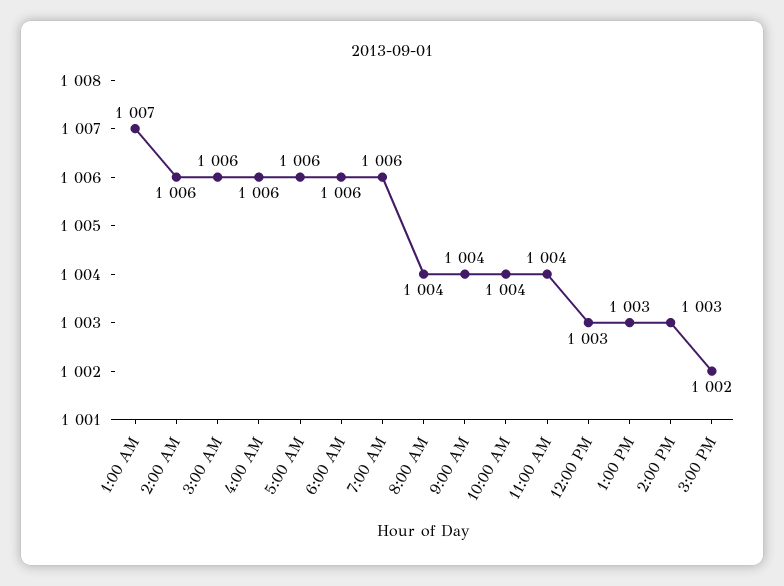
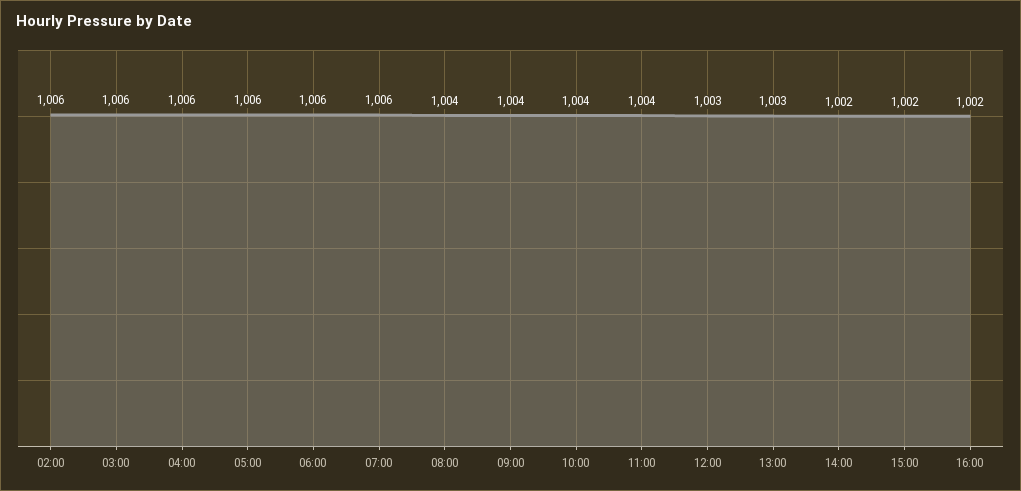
1:00 AM: 1007 -> none
2:00 PM: 1003 -> 1002
16:00: none -> 1002

